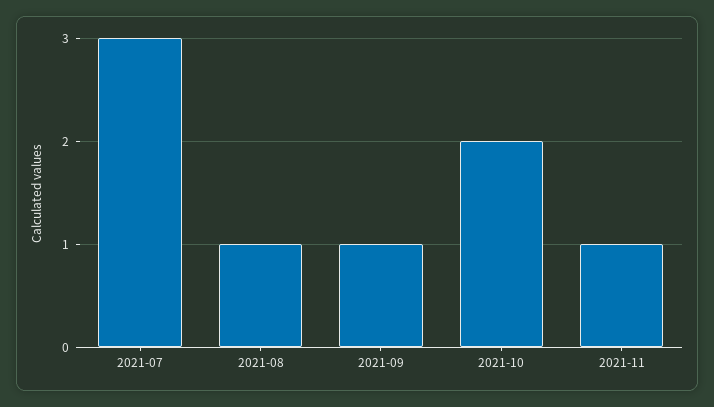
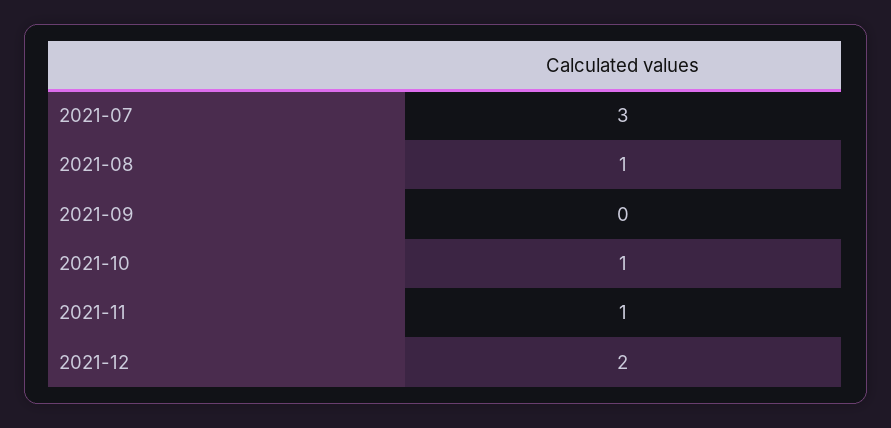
2021-09: 1 -> 0
2021-10: 2 -> 1
2021-12: none -> 2

